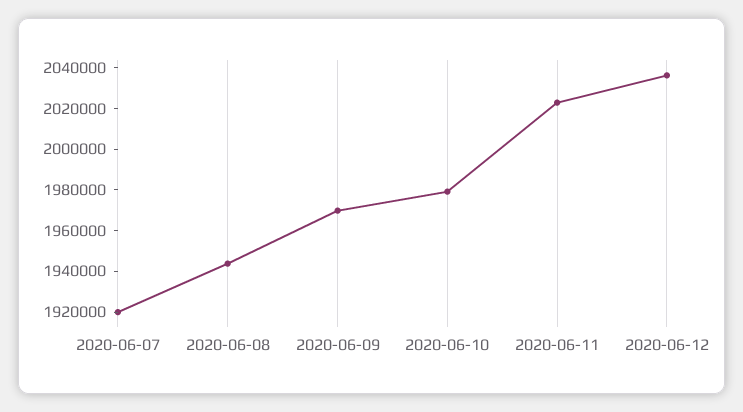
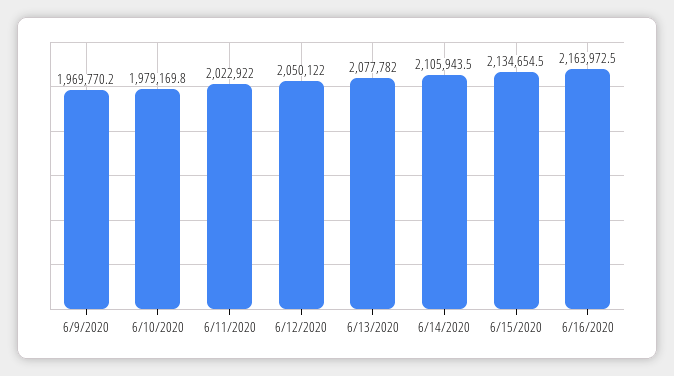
2020-06-07: 1920000 -> none
2020-06-08: 1945000 -> none
2020-06-12: 2035000 -> 2050122
6/13/2020: none -> 2077782
6/14/2020: none -> 2105943.5
6/15/2020: none -> 2134654.5
6/16/2020: none -> 2163972.5

